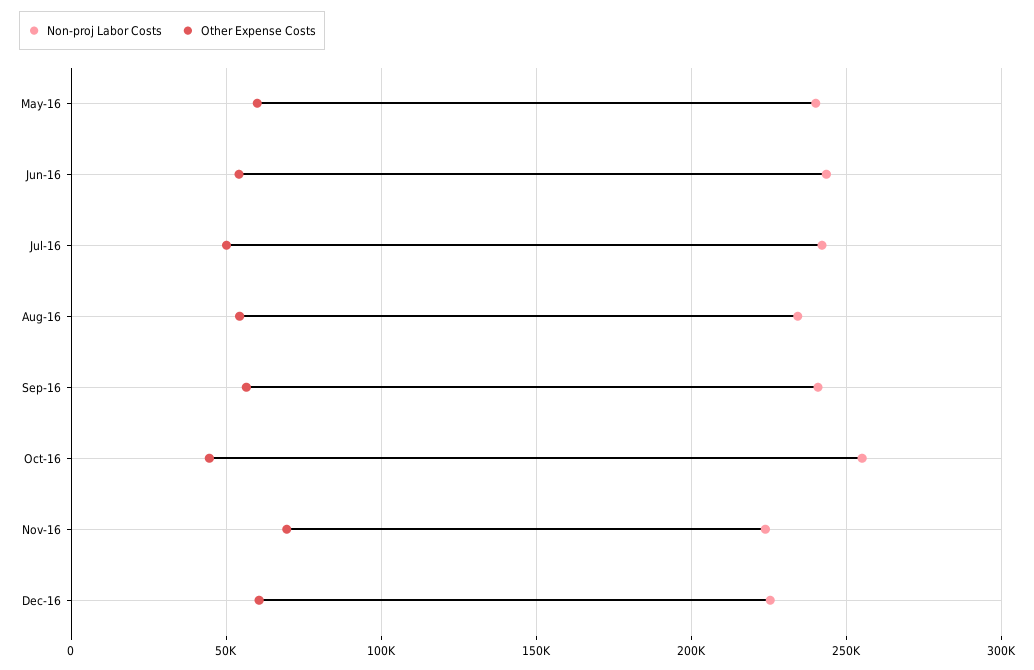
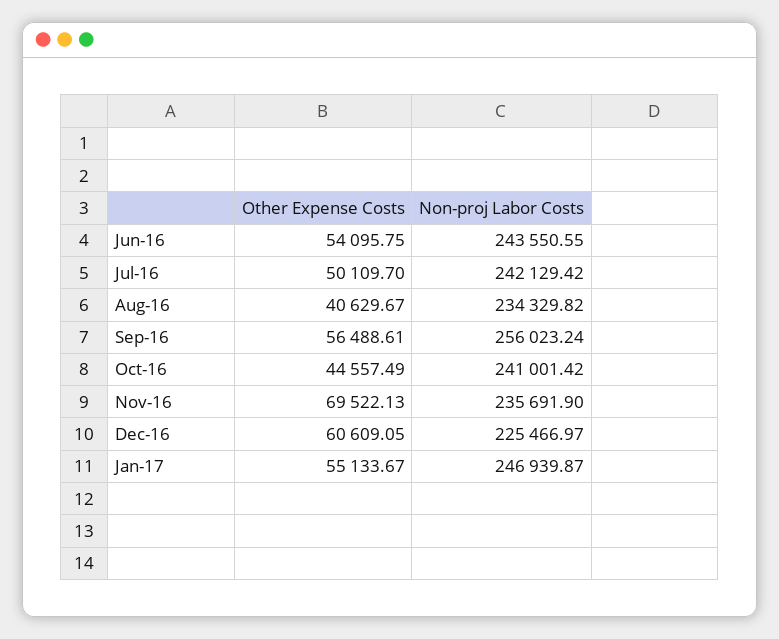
Non-proj Labor Costs, May-16: 240000 -> none
Other Expense Costs, May-16: 60000 -> none
Other Expense Costs, Aug-16: 55000 -> 40629.67
Non-proj Labor Costs, Sep-16: 240000 -> 256023.24
Non-proj Labor Costs, Oct-16: 255000 -> 241001.42
Non-proj Labor Costs, Nov-16: 225000 -> 235691.9
Other Expense Costs, Jan-17: none -> 55133.67
Non-proj Labor Costs, Jan-17: none -> 246939.87

